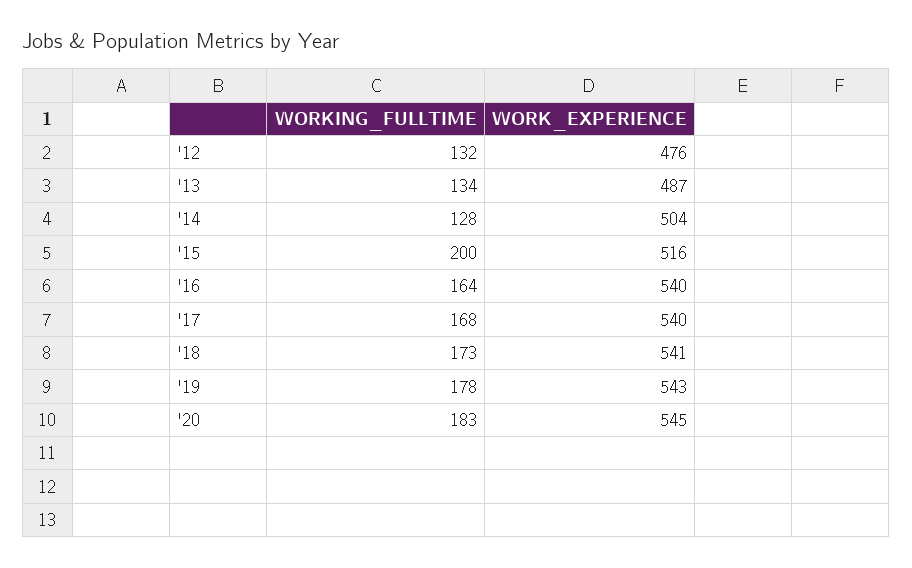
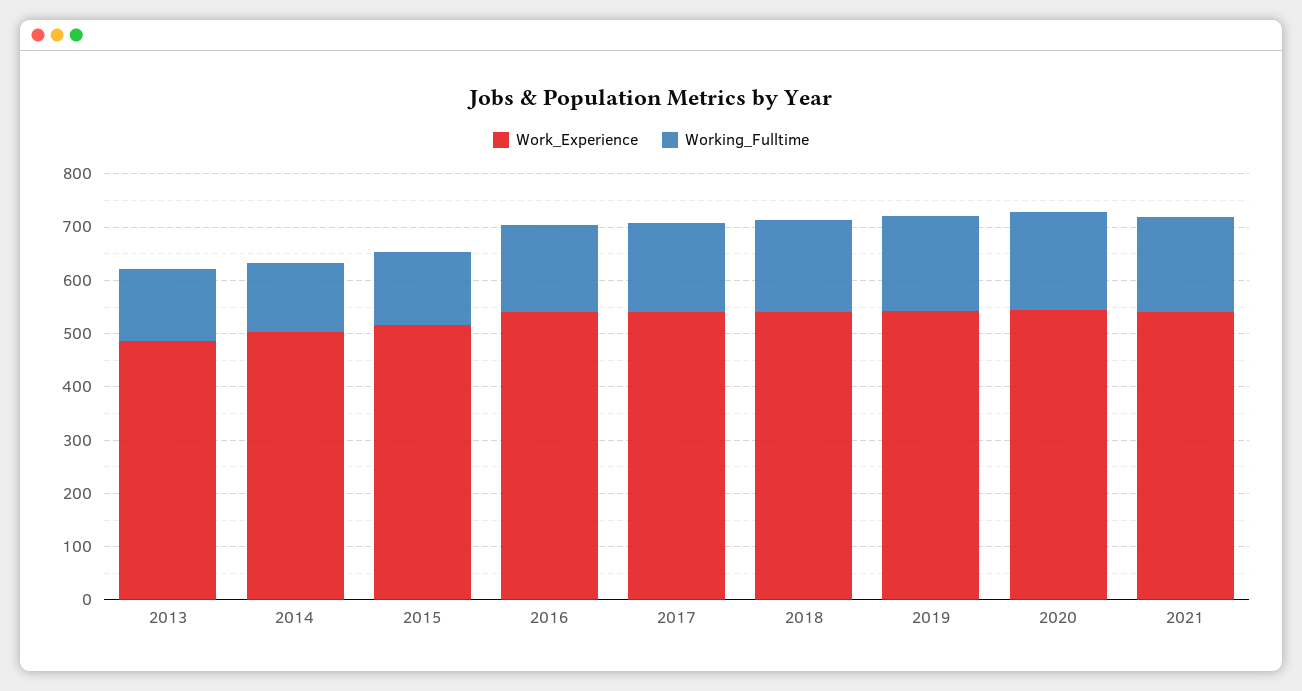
WORKING_FULLTIME, '12: 132 -> none
WORK_EXPERIENCE, '12: 476 -> none
WORKING_FULLTIME, '15: 200 -> 140
WORK_EXPERIENCE, 2021: none -> 540
WORKING_FULLTIME, 2021: none -> 180

